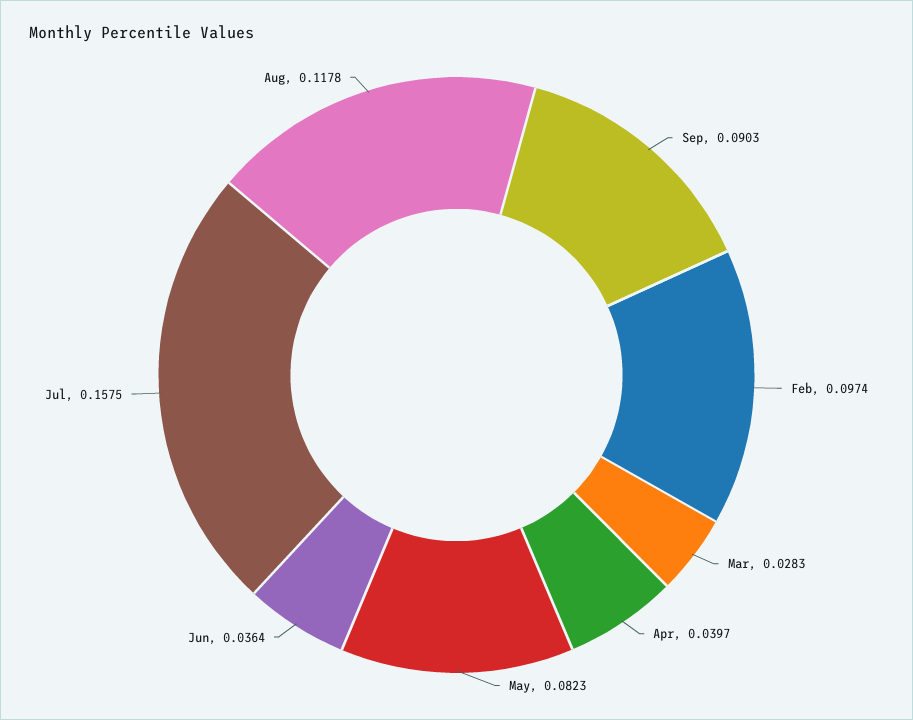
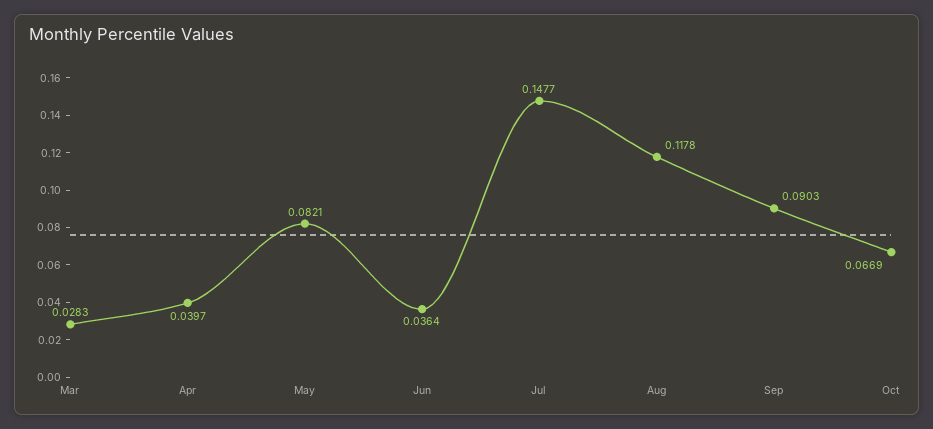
Feb: 0.0974 -> none
May: 0.0823 -> 0.0821
Jul: 0.1575 -> 0.1477
Oct: none -> 0.0669

